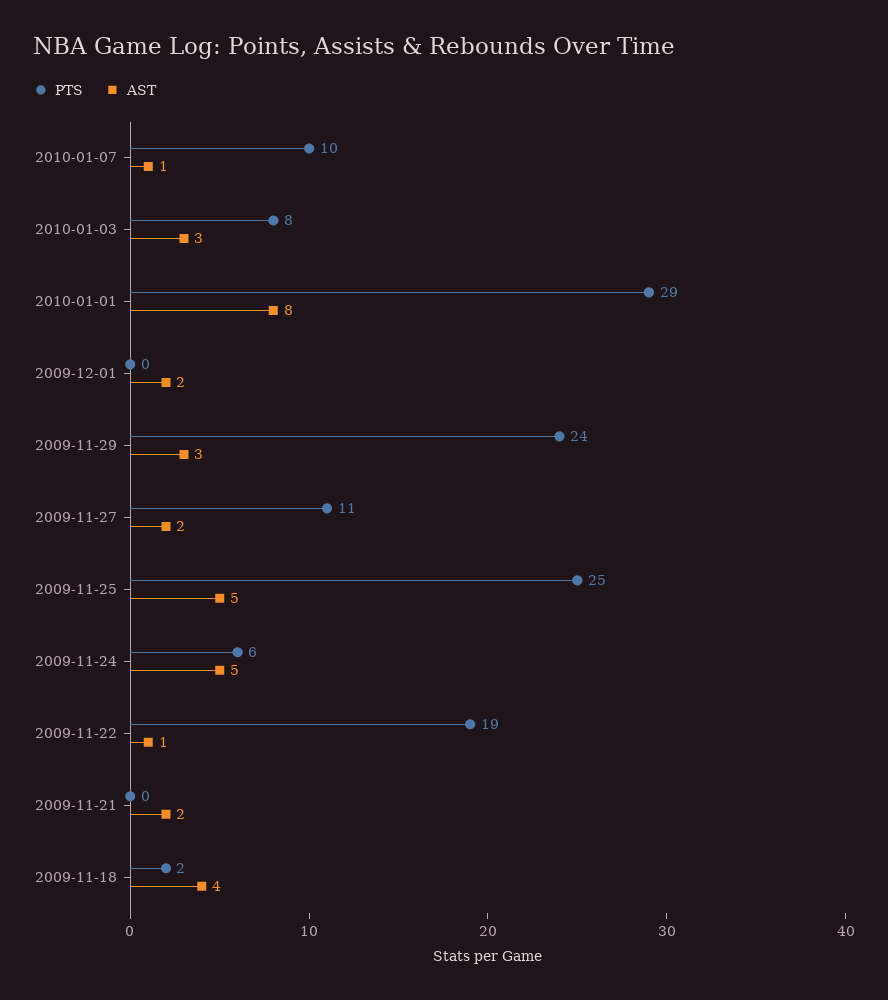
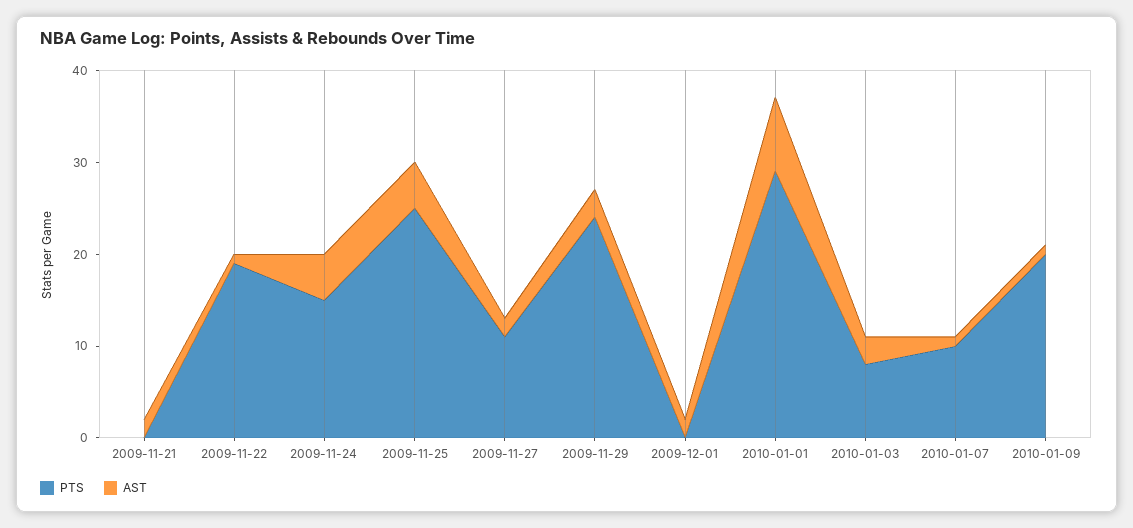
PTS, 2009-11-24: 6 -> 15
PTS, 2009-11-18: 2 -> none
AST, 2009-11-18: 4 -> none
PTS, 2010-01-09: none -> 20
AST, 2010-01-09: none -> 1

